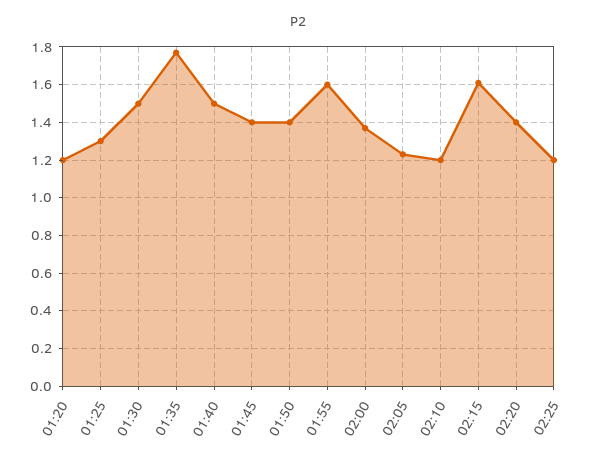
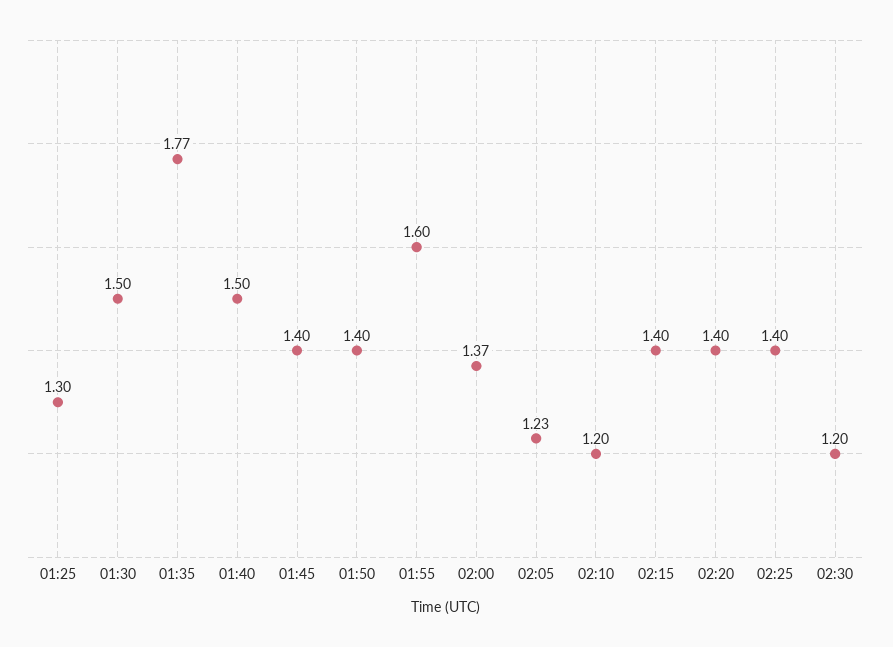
01:20: 1.2 -> none
02:15: 1.6 -> 1.4
02:25: 1.2 -> 1.4
02:30: none -> 1.2

